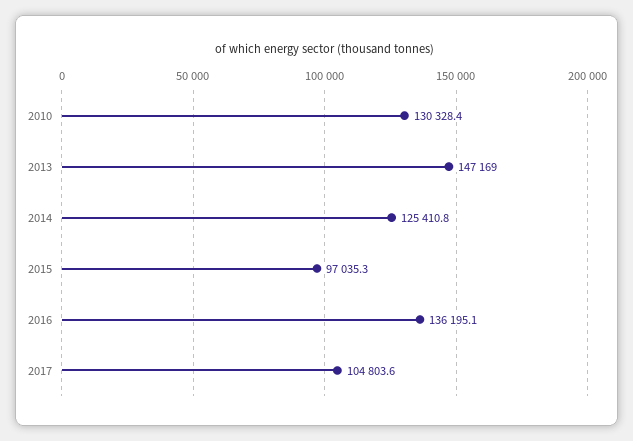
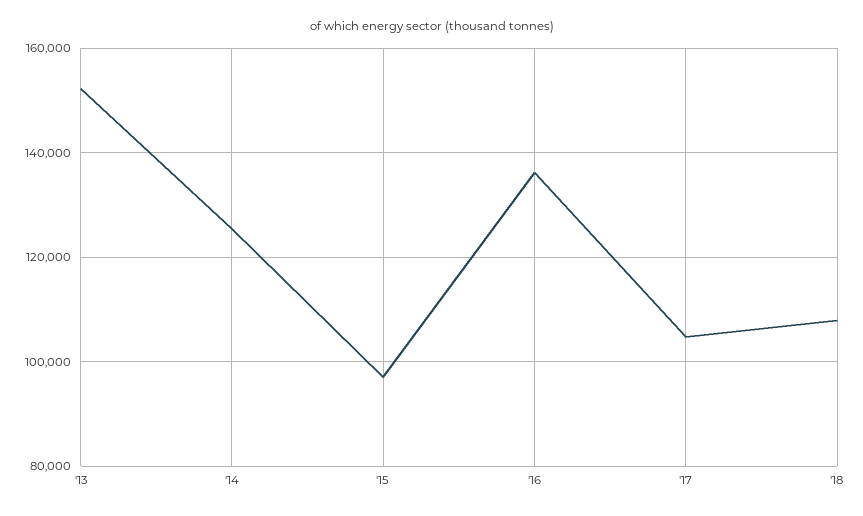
2010: 130328.4 -> none
2013: 147169 -> 152000
'18: none -> 108000

